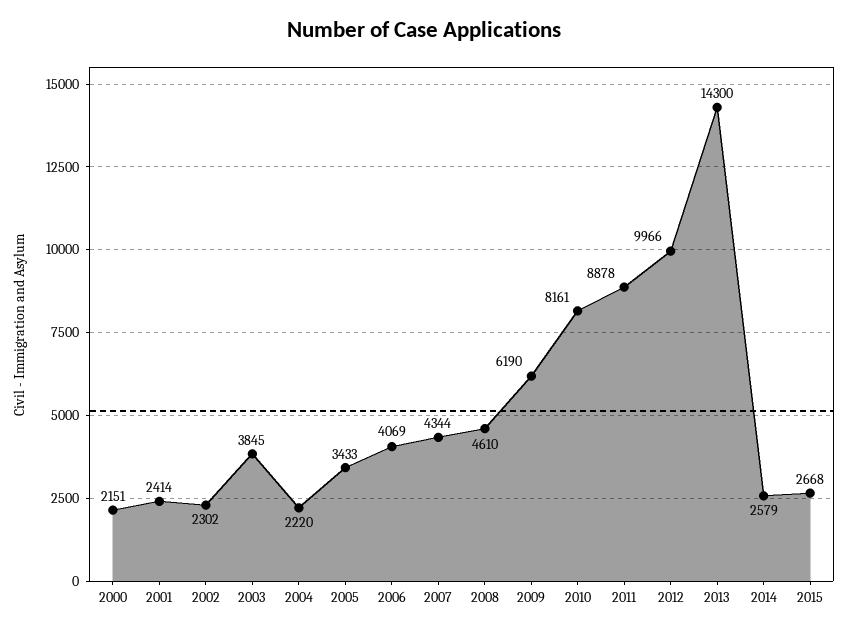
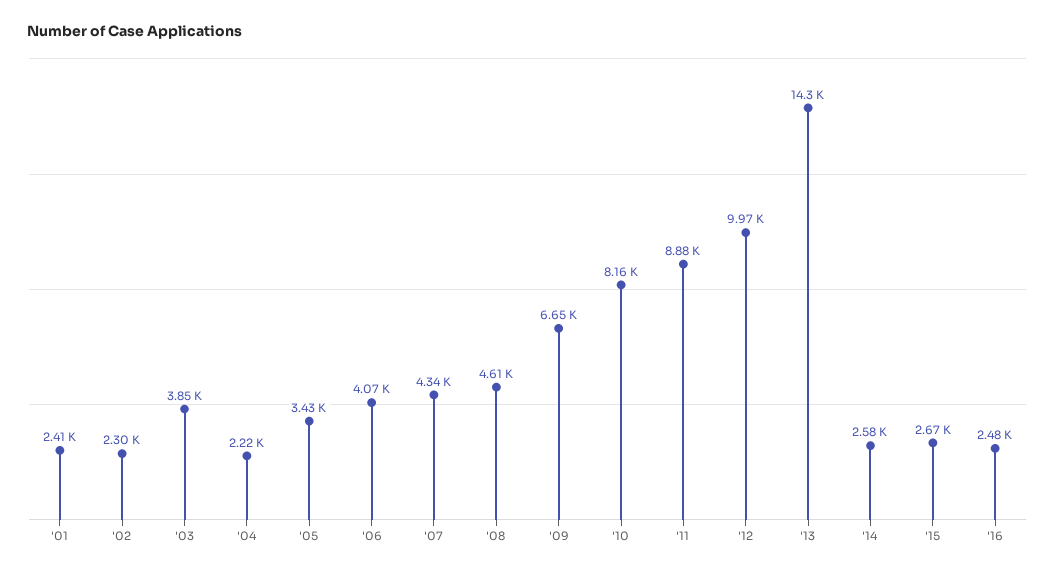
2000: 2151 -> none
2009: 6190 -> 6650
'16: none -> 2480

